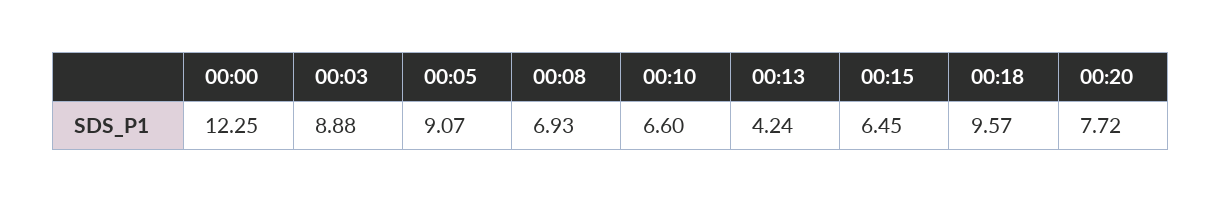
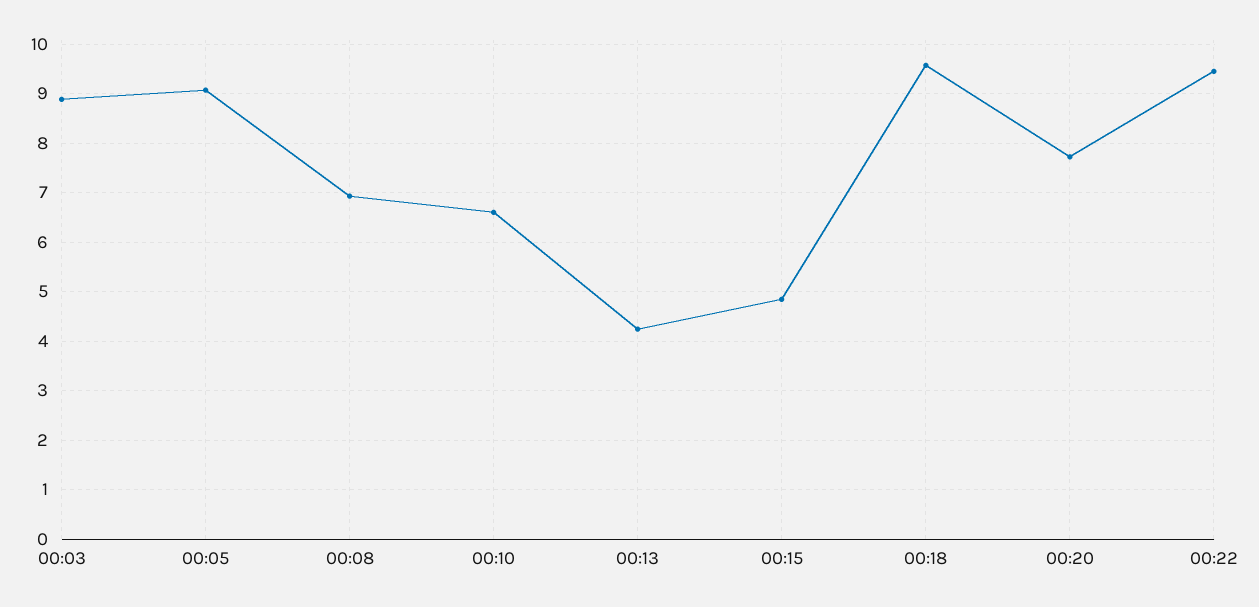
00:00: 12.25 -> none
00:15: 6.45 -> 4.8
00:22: none -> 9.4

